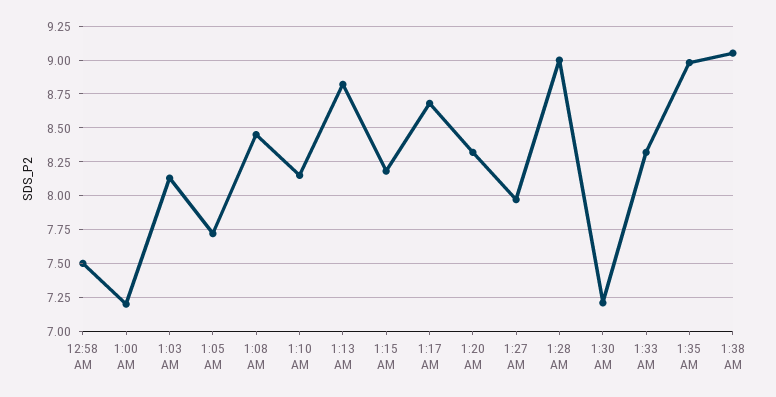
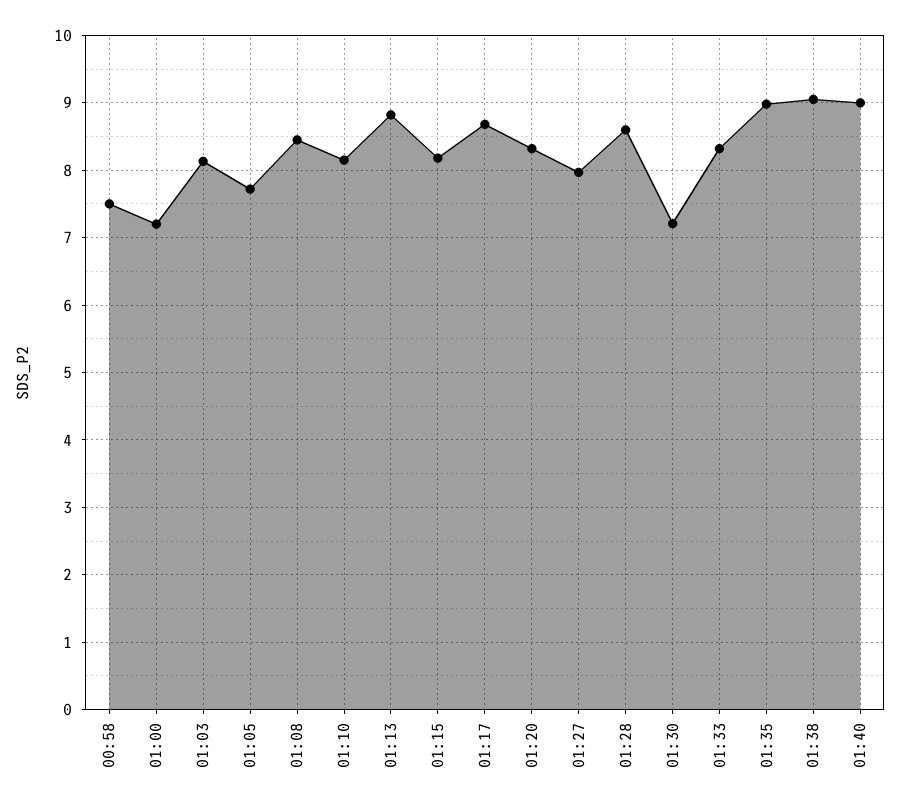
1:28 AM: 9 -> 8.6
01:40: none -> 9

